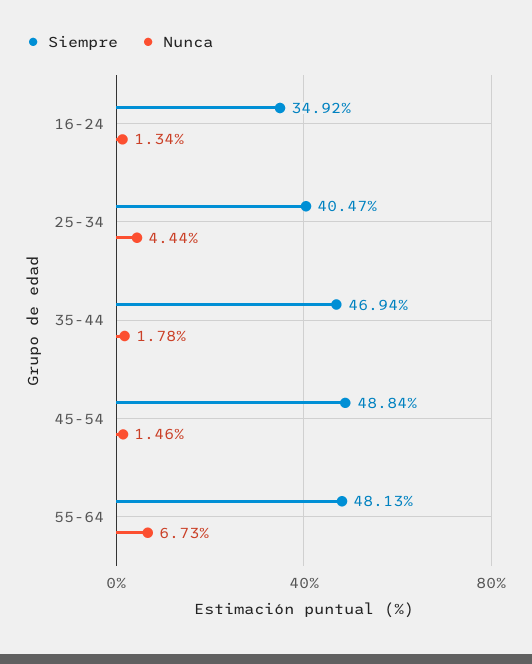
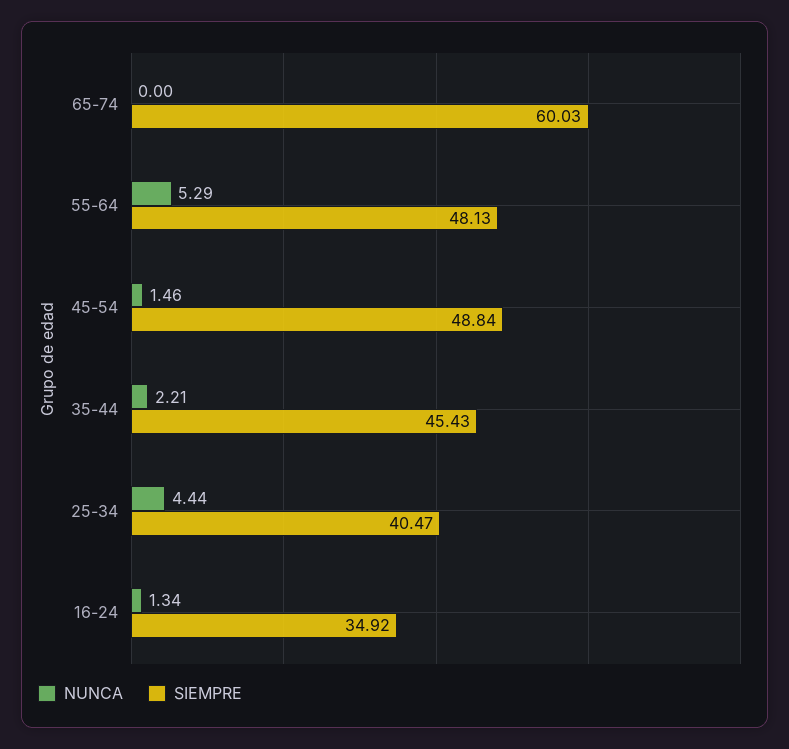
Siempre, 35-44: 46.94 -> 45.43
Nunca, 35-44: 1.78 -> 2.21
Nunca, 55-64: 6.73 -> 5.29
Nunca, 65-74: none -> 0
Siempre, 65-74: none -> 60.03

